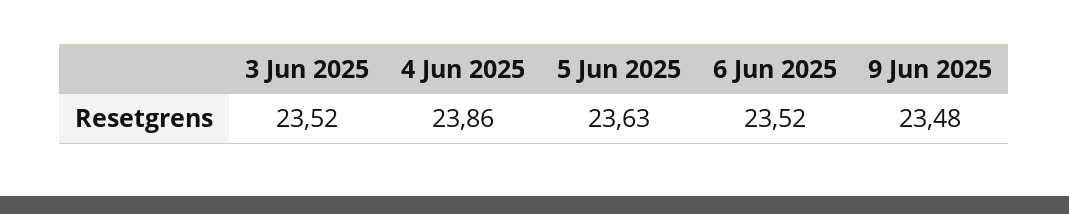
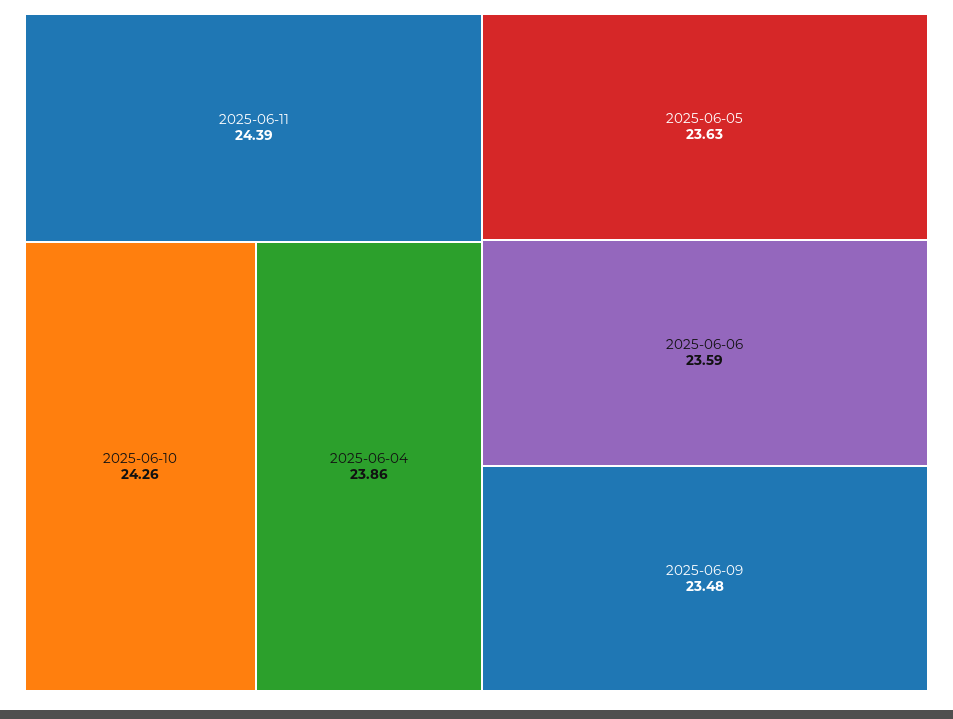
3 Jun 2025: 23.52 -> none
6 Jun 2025: 23.52 -> 23.59
2025-06-11: none -> 24.39
2025-06-10: none -> 24.26

